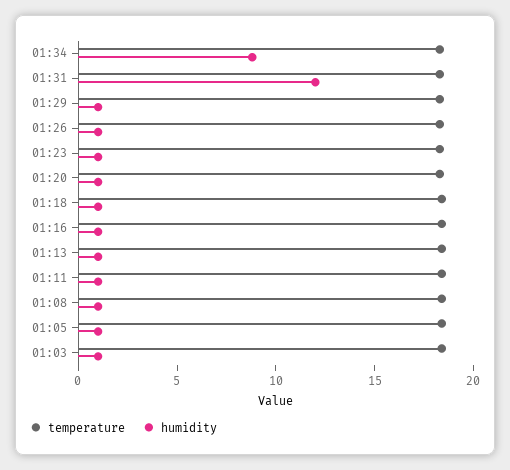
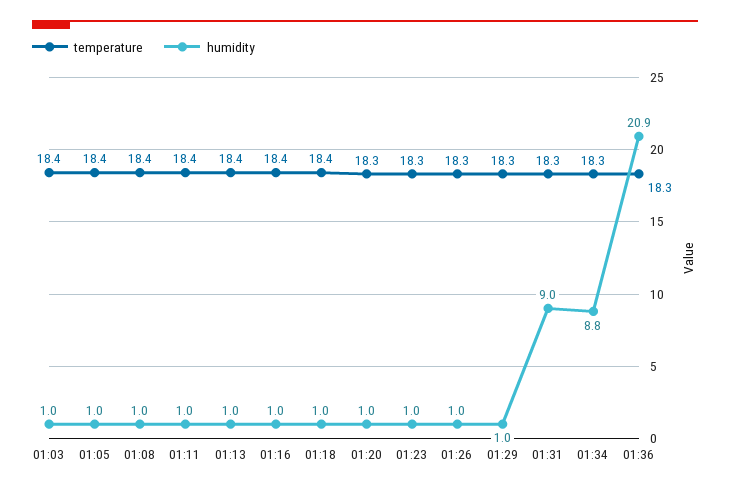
humidity, 01:31: 12 -> 9
temperature, 01:36: none -> 18.3
humidity, 01:36: none -> 20.9

